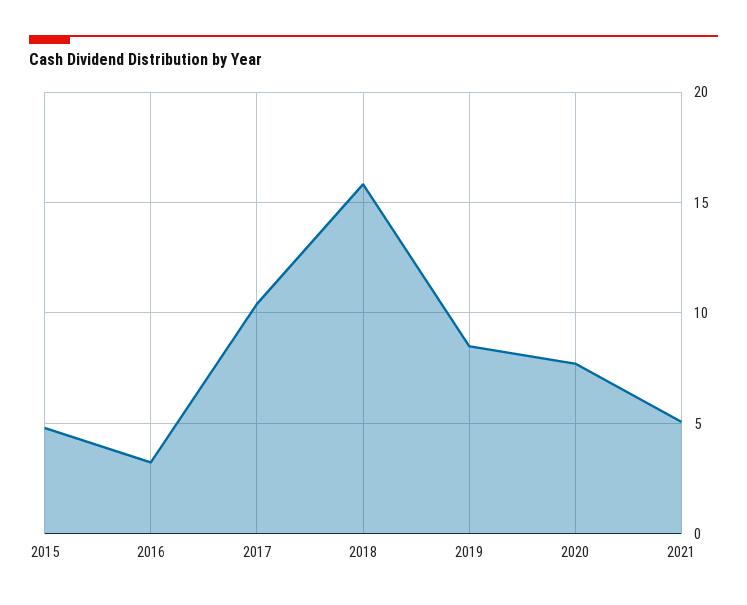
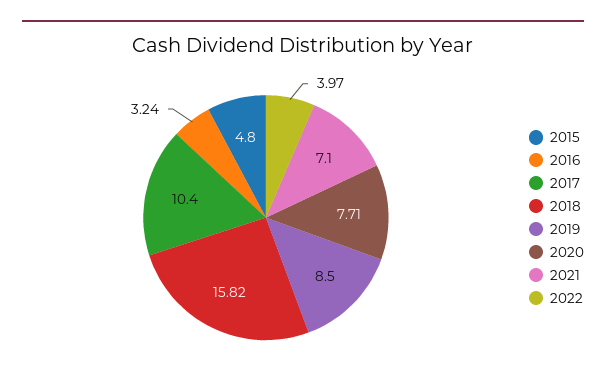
2021: 5 -> 7.1
2022: none -> 3.97

